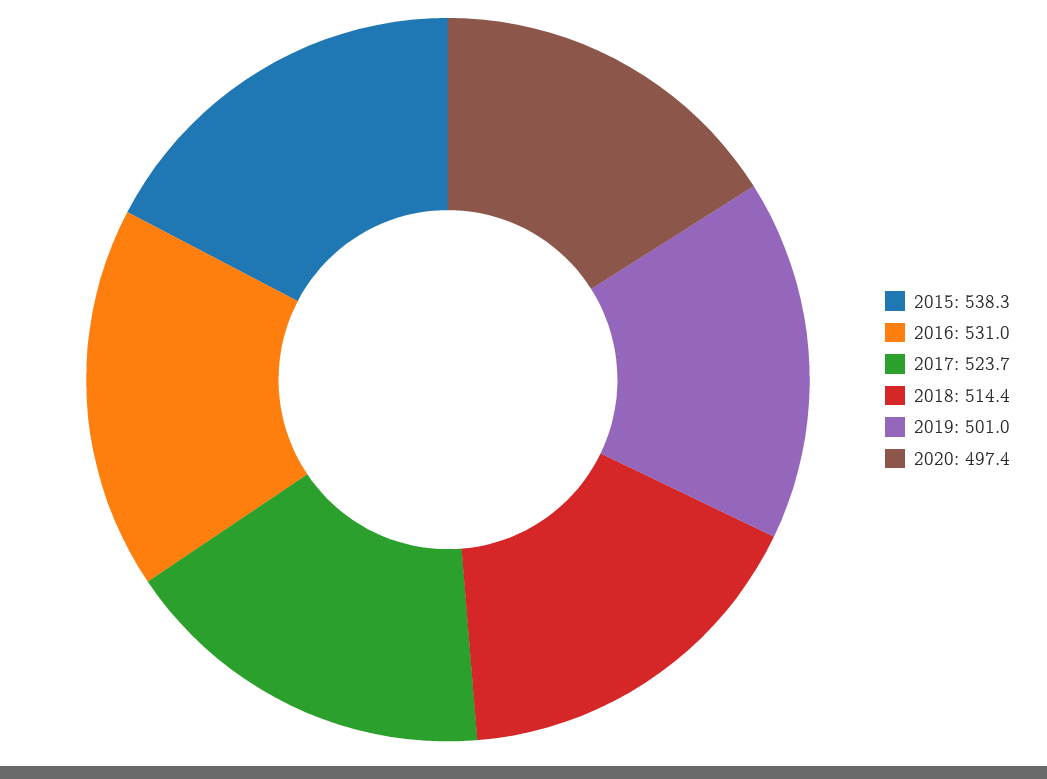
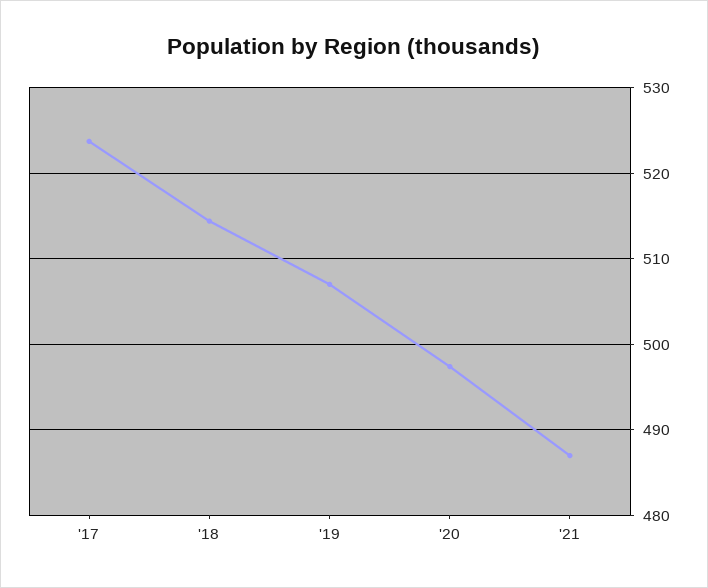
2015: 538.3 -> none
2016: 531 -> none
2019: 501 -> 507
'21: none -> 487

